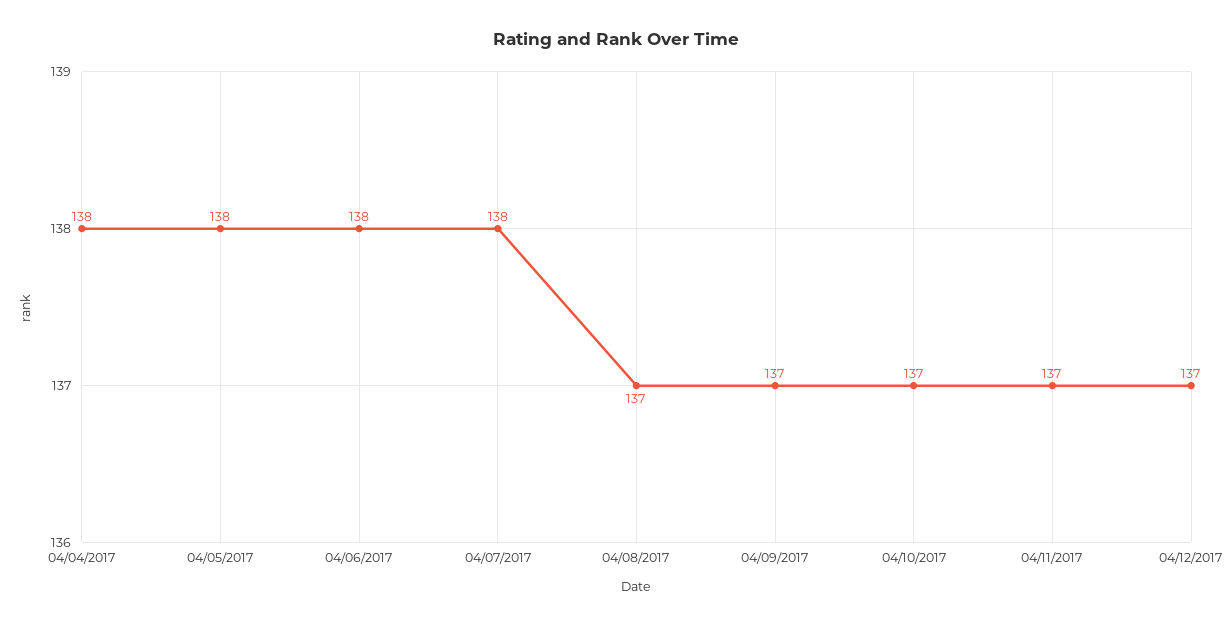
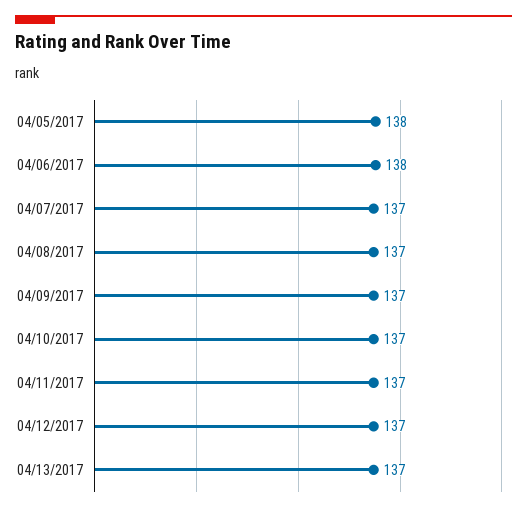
04/04/2017: 138 -> none
04/07/2017: 138 -> 137
04/13/2017: none -> 137

